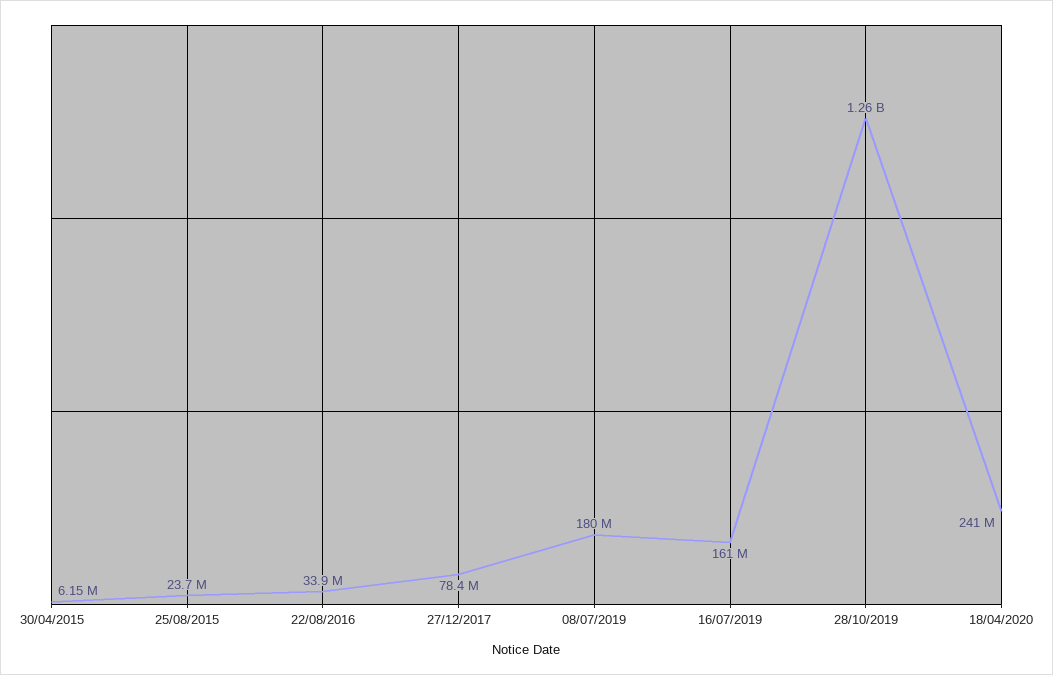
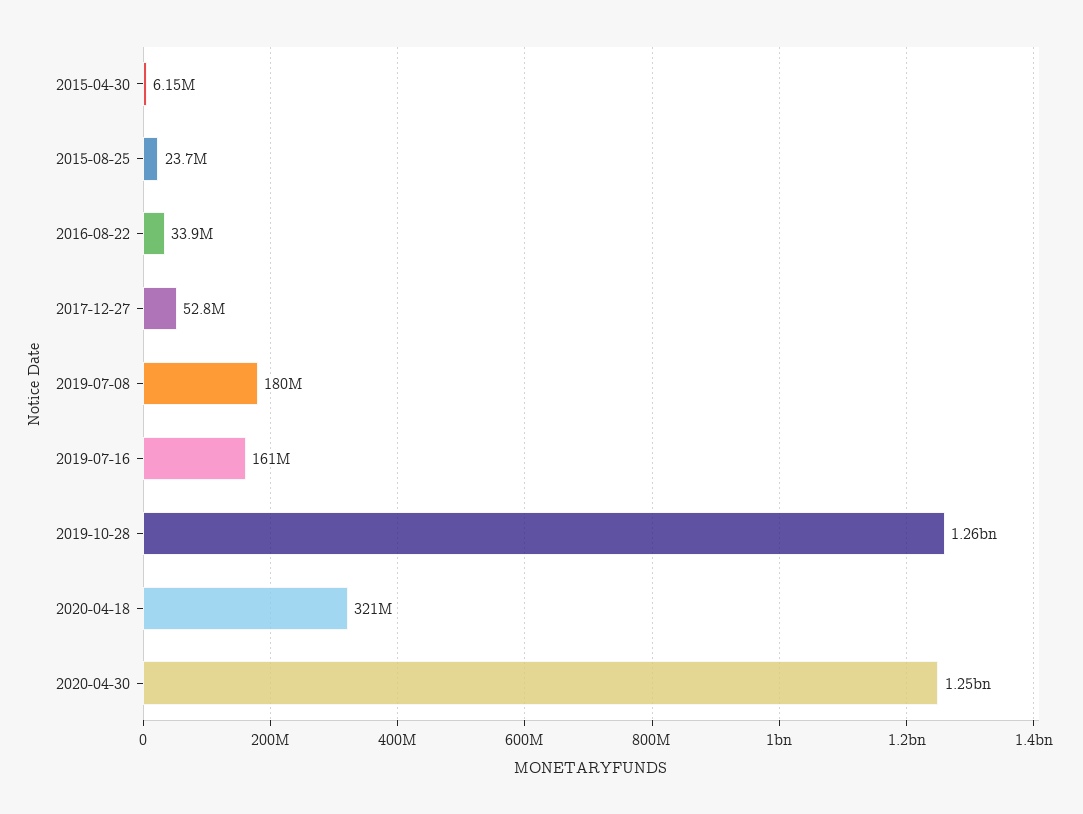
27/12/2017: 78400000 -> 52800000
18/04/2020: 241000000 -> 321000000
2020-04-30: none -> 1250000000

